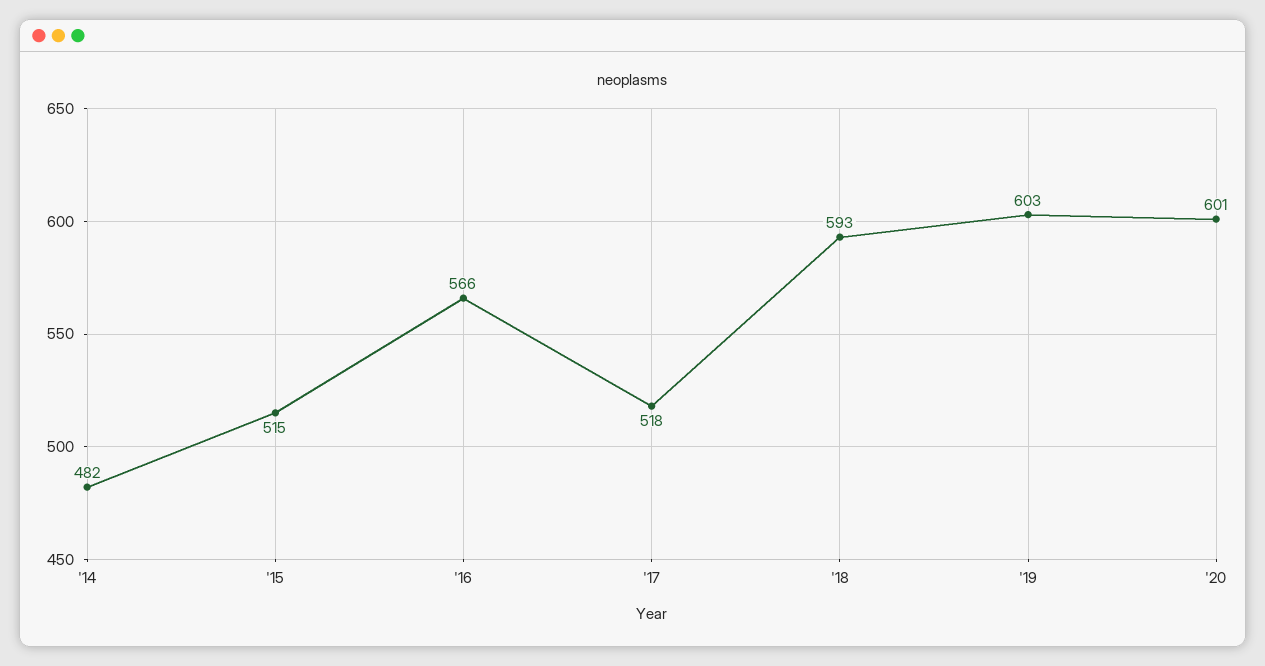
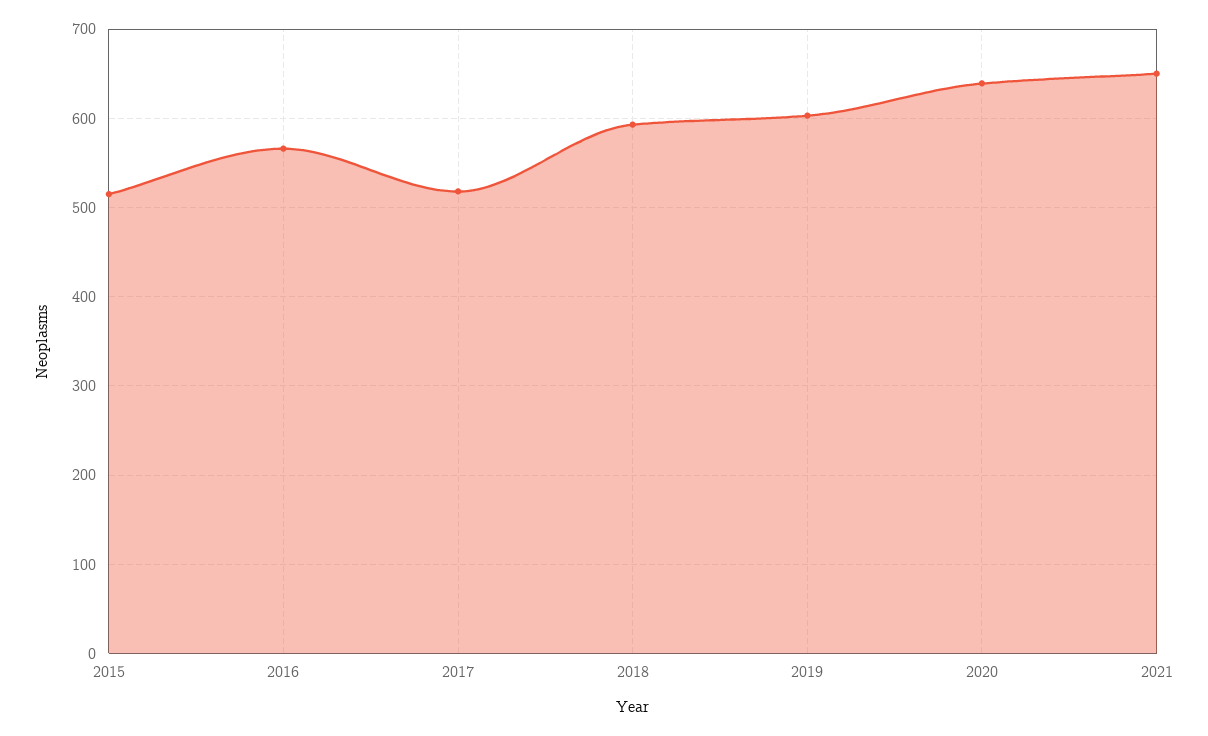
'14: 482 -> none
'20: 601 -> 640
2021: none -> 650

